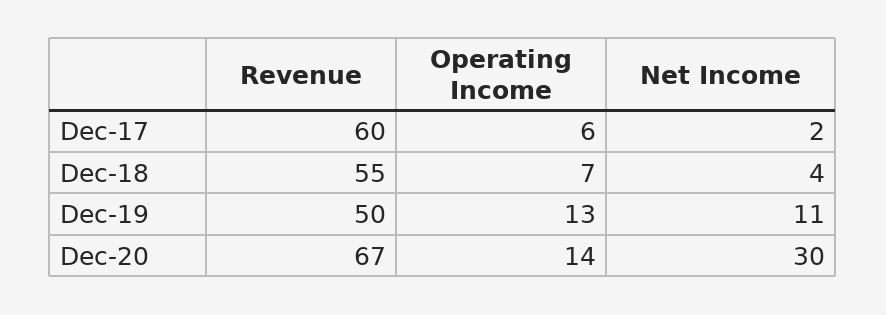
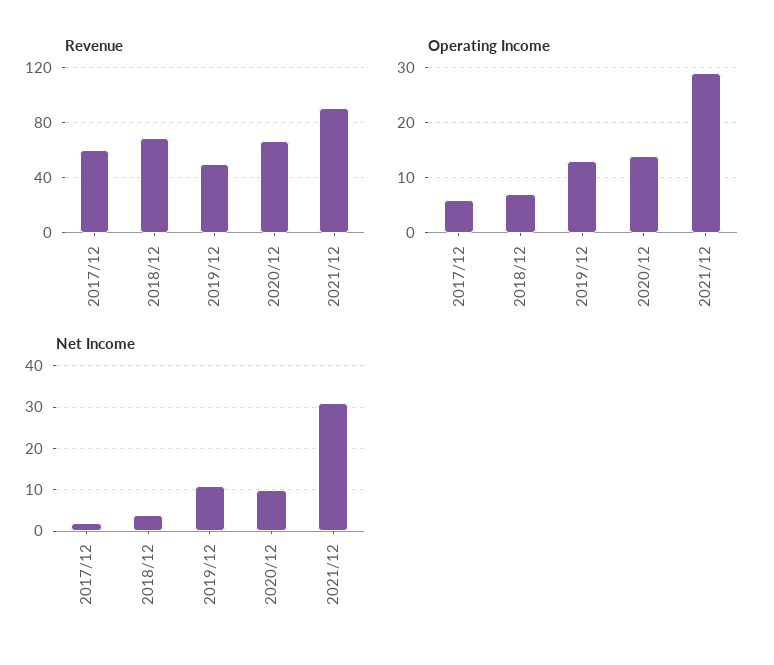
Revenue, Dec-18: 55 -> 70
Net Income, Dec-20: 30 -> 10
Revenue, 2021/12: none -> 90
Operating Income, 2021/12: none -> 30
Net Income, 2021/12: none -> 30

